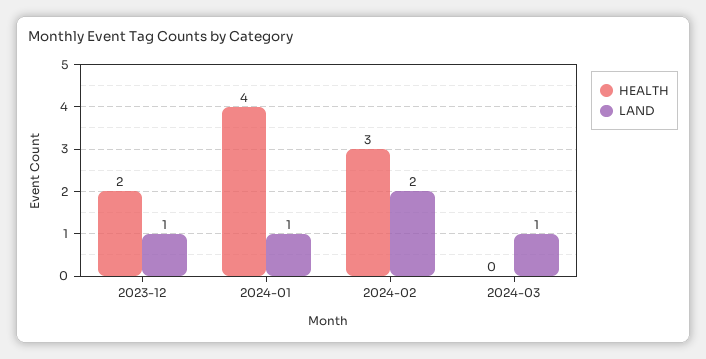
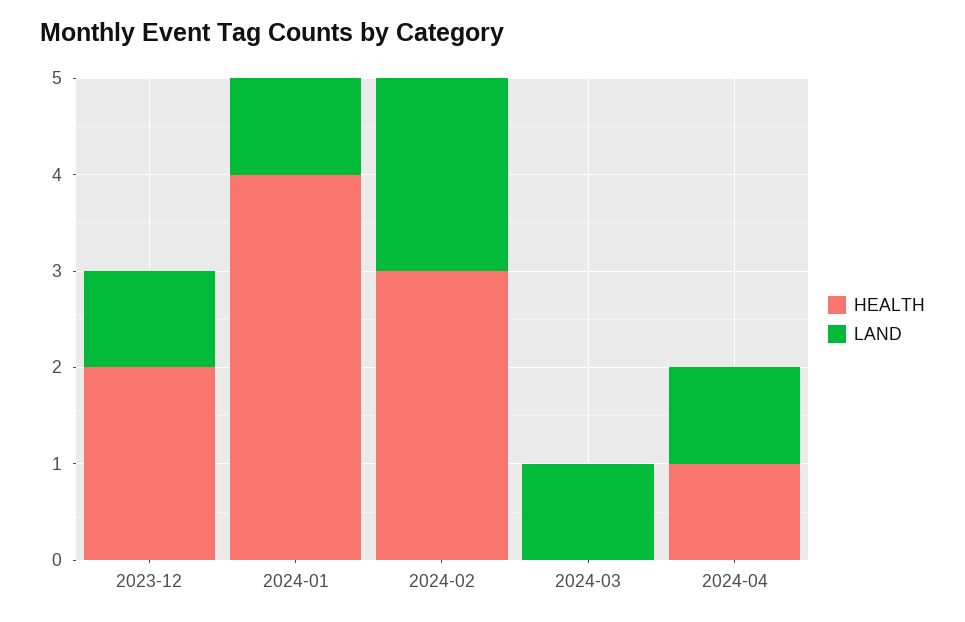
HEALTH, 2024-04: none -> 1
LAND, 2024-04: none -> 1

